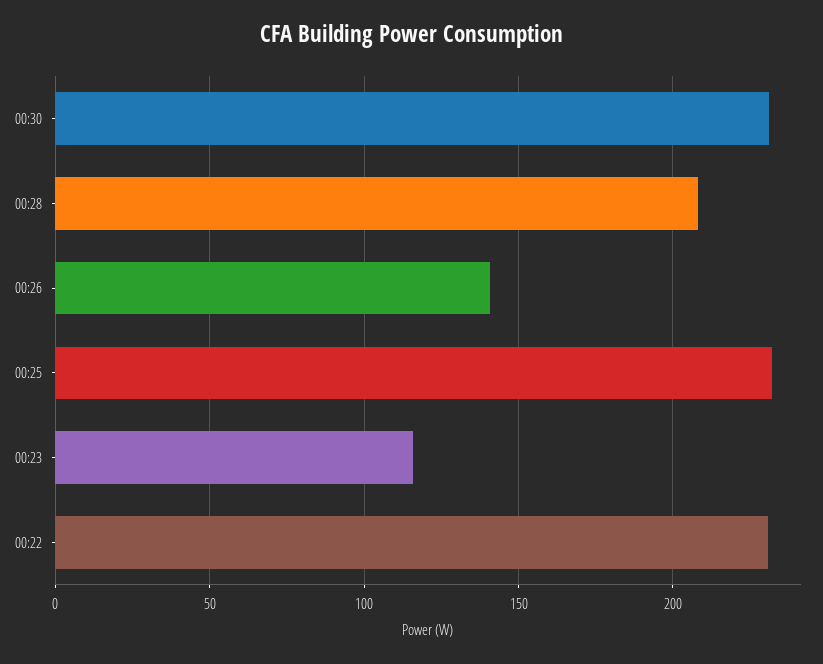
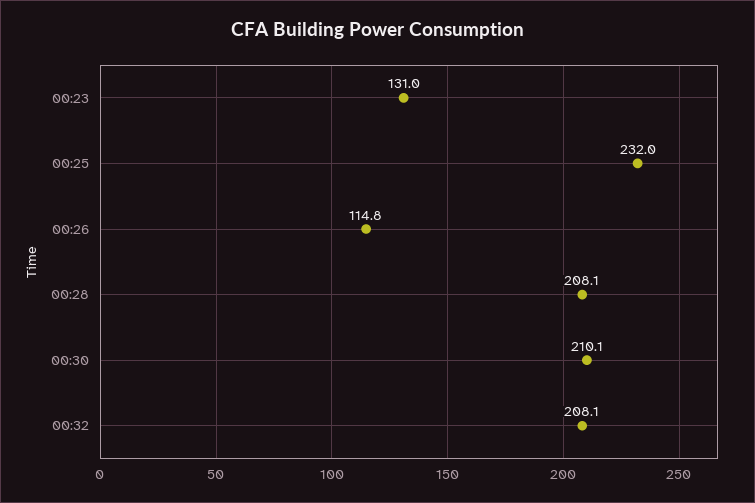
00:30: 230 -> 210.1
00:26: 140 -> 114.8
00:23: 115 -> 131
00:22: 230 -> none
00:32: none -> 208.1

